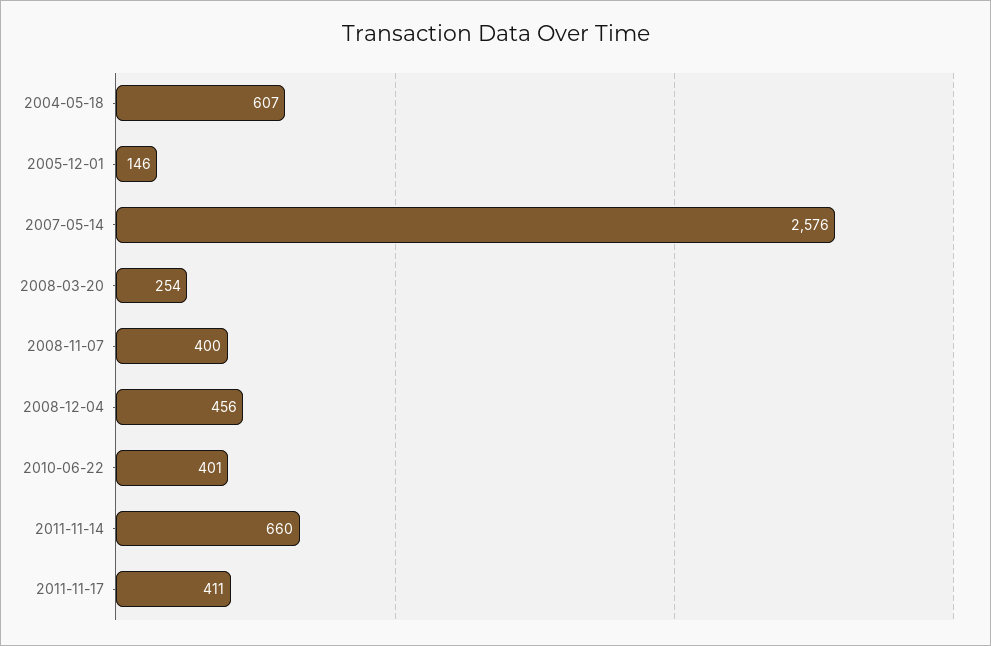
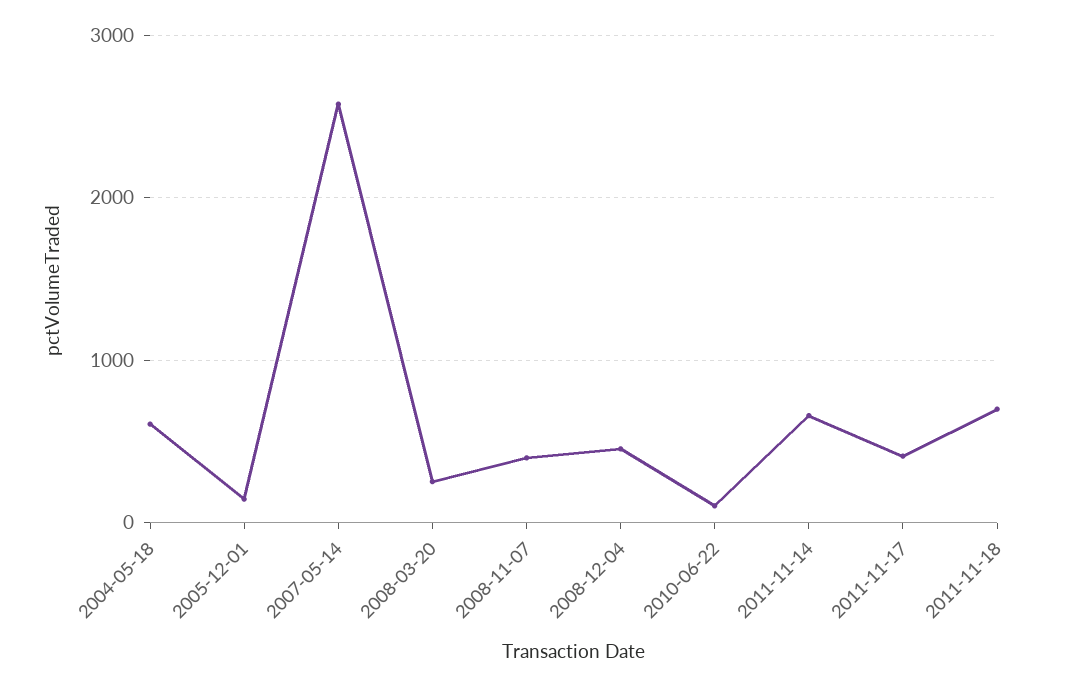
2010-06-22: 401 -> 100
2011-11-18: none -> 700

